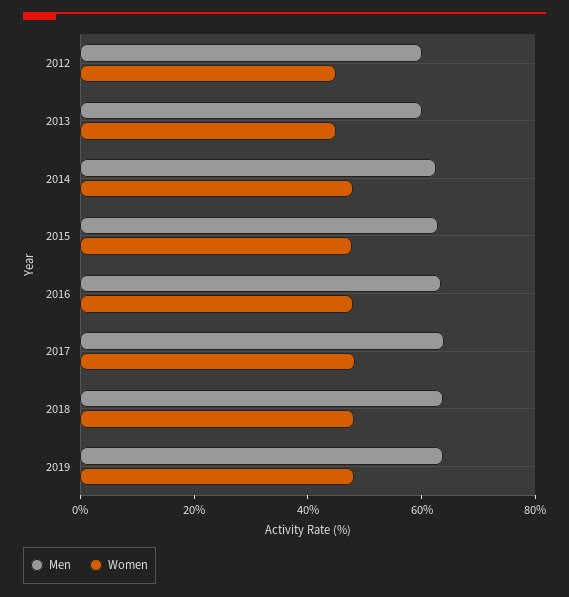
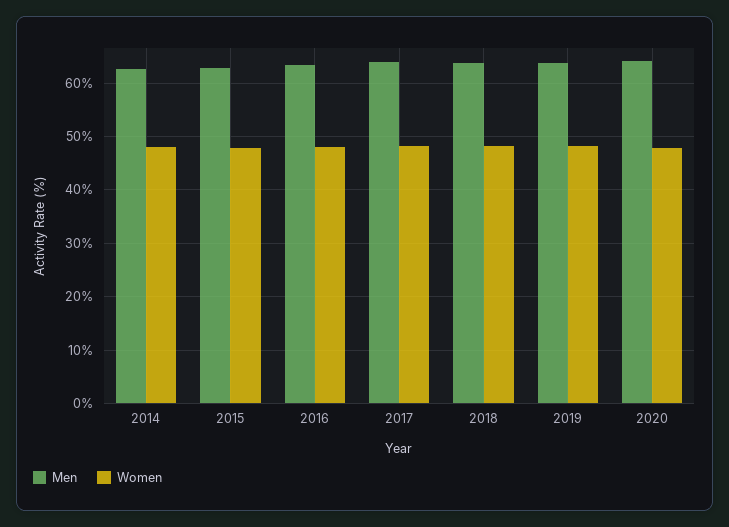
Men, 2012: 60 -> none
Women, 2012: 45 -> none
Men, 2013: 60 -> none
Women, 2013: 45 -> none
Men, 2020: none -> 64
Women, 2020: none -> 48

